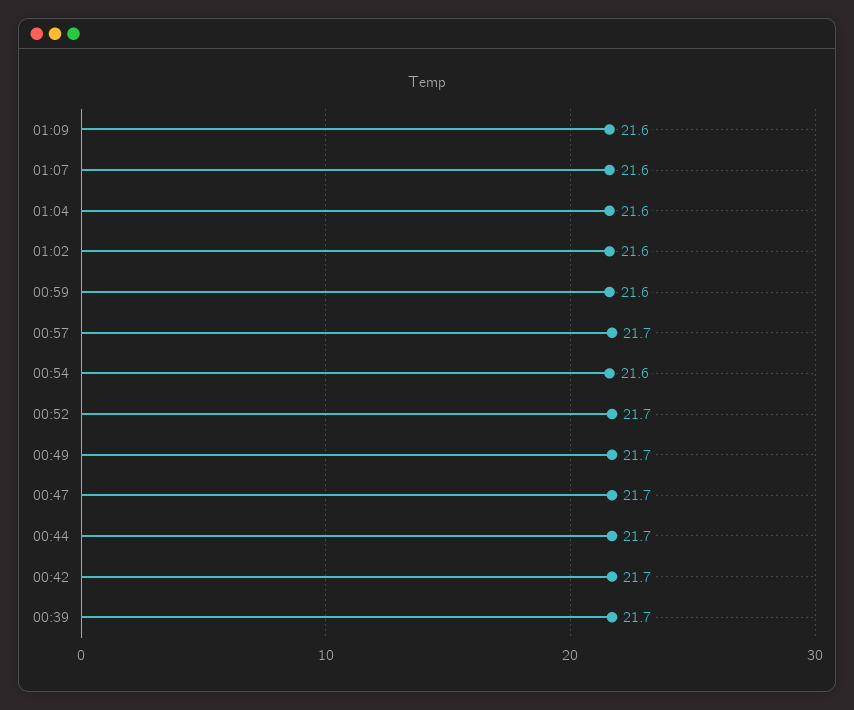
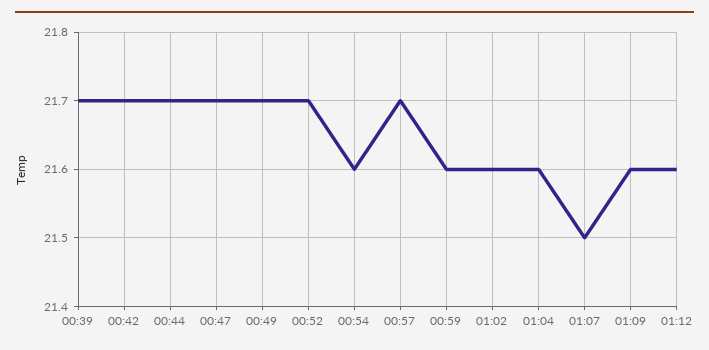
01:07: 21.6 -> 21.5
01:12: none -> 21.6

